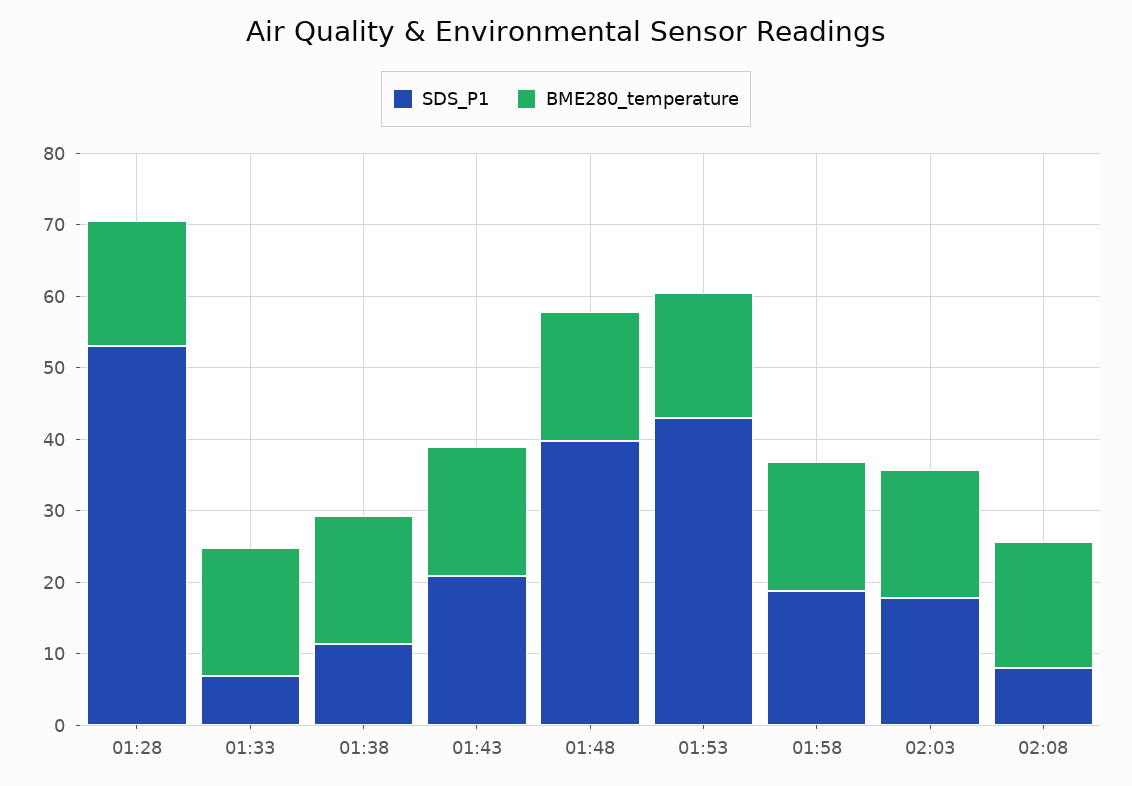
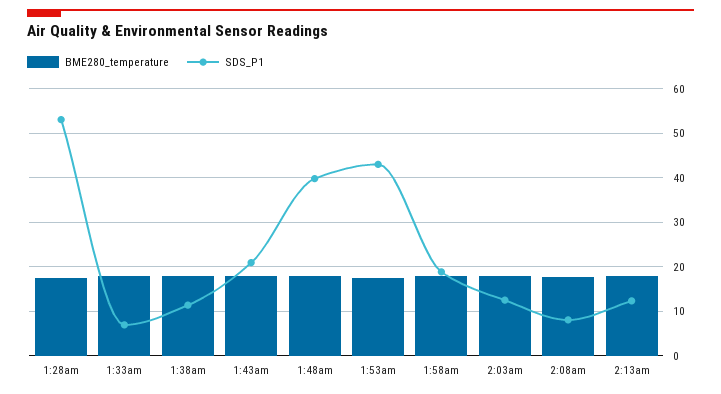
SDS_P1, 02:03: 18 -> 12
BME280_temperature, 2:13am: none -> 18
SDS_P1, 2:13am: none -> 12

